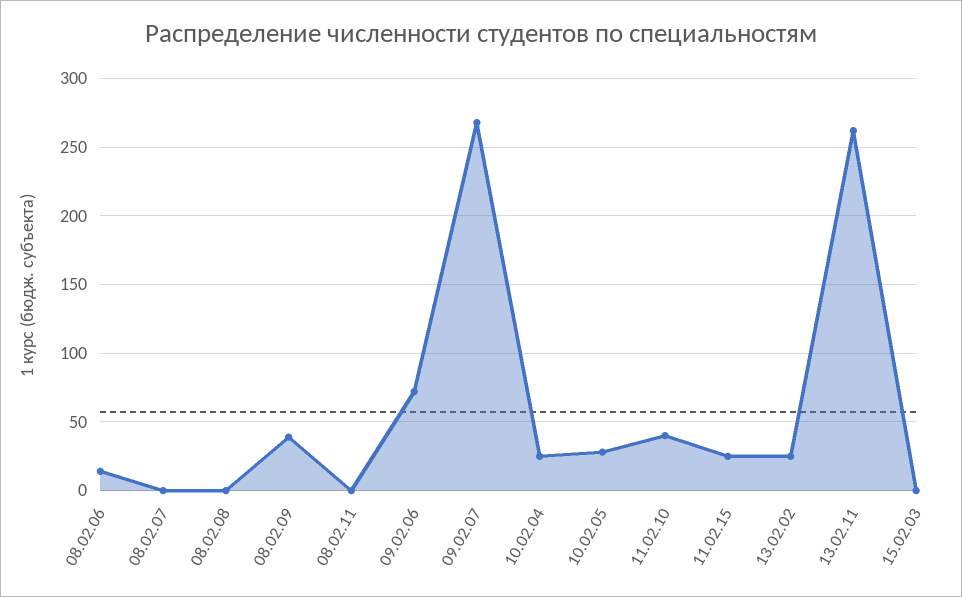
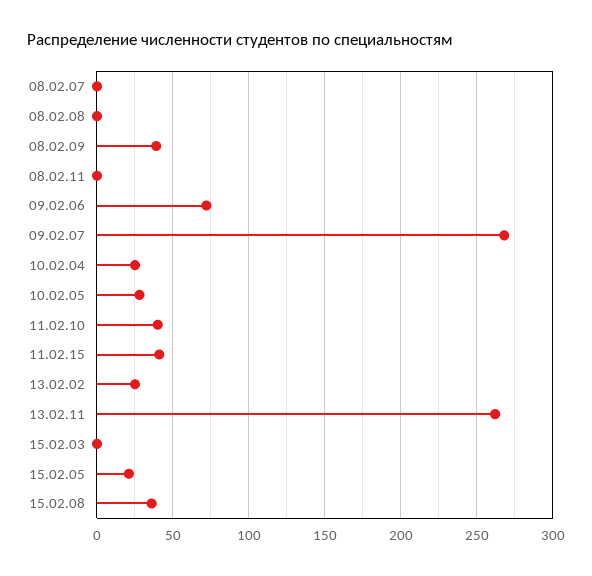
08.02.06: 15 -> none
11.02.15: 25 -> 40
15.02.05: none -> 20
15.02.08: none -> 35

